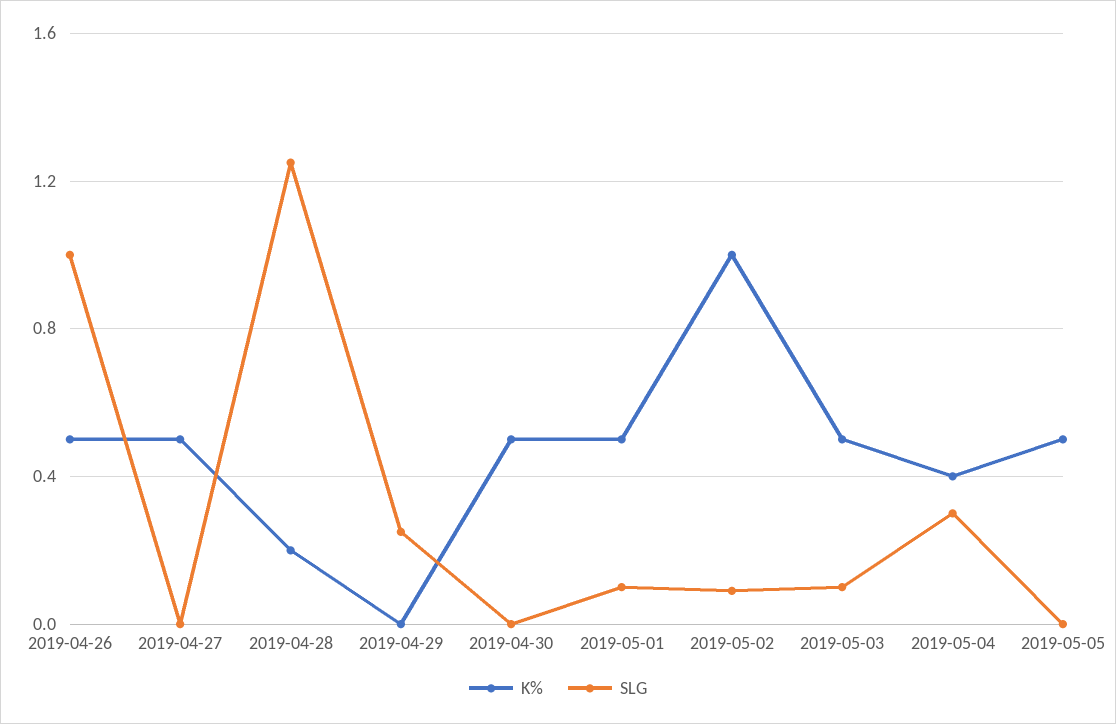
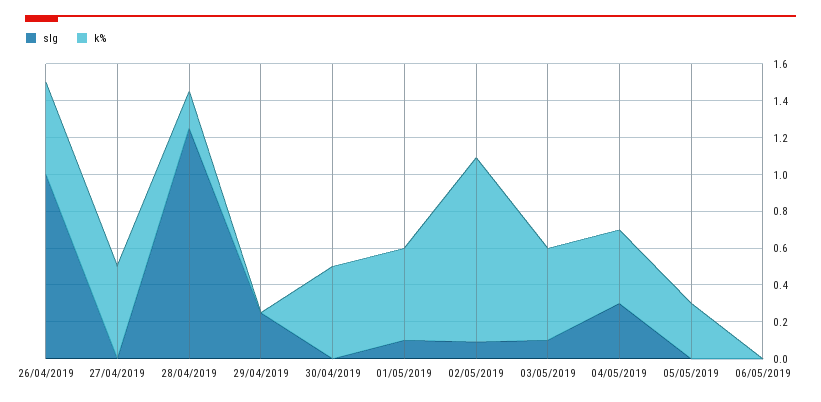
K%, 2019-05-05: 0.5 -> 0.3
SLG, 06/05/2019: none -> 0
K%, 06/05/2019: none -> 0

